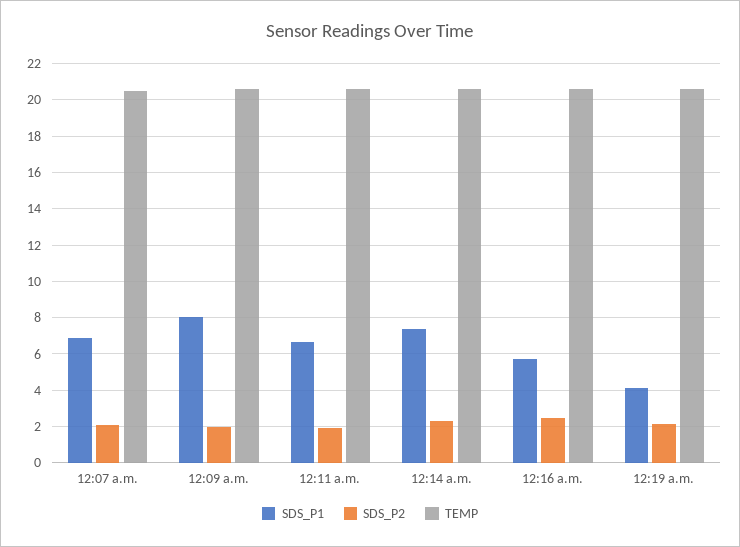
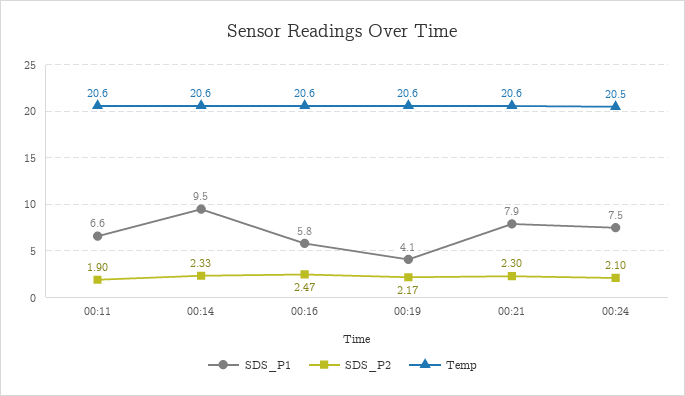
SDS_P1, 12:07 a.m.: 7 -> none
SDS_P2, 12:07 a.m.: 2 -> none
TEMP, 12:07 a.m.: 20.5 -> none
SDS_P1, 12:09 a.m.: 8 -> none
SDS_P2, 12:09 a.m.: 2 -> none
TEMP, 12:09 a.m.: 20.5 -> none
SDS_P1, 12:14 a.m.: 7.5 -> 9.5
SDS_P1, 00:21: none -> 7.9
SDS_P2, 00:21: none -> 2.3
TEMP, 00:21: none -> 20.6
SDS_P1, 00:24: none -> 7.5
SDS_P2, 00:24: none -> 2.1
TEMP, 00:24: none -> 20.5

